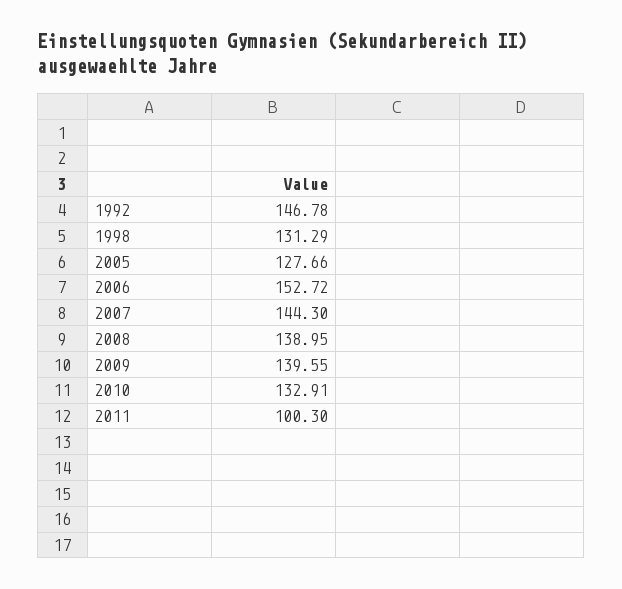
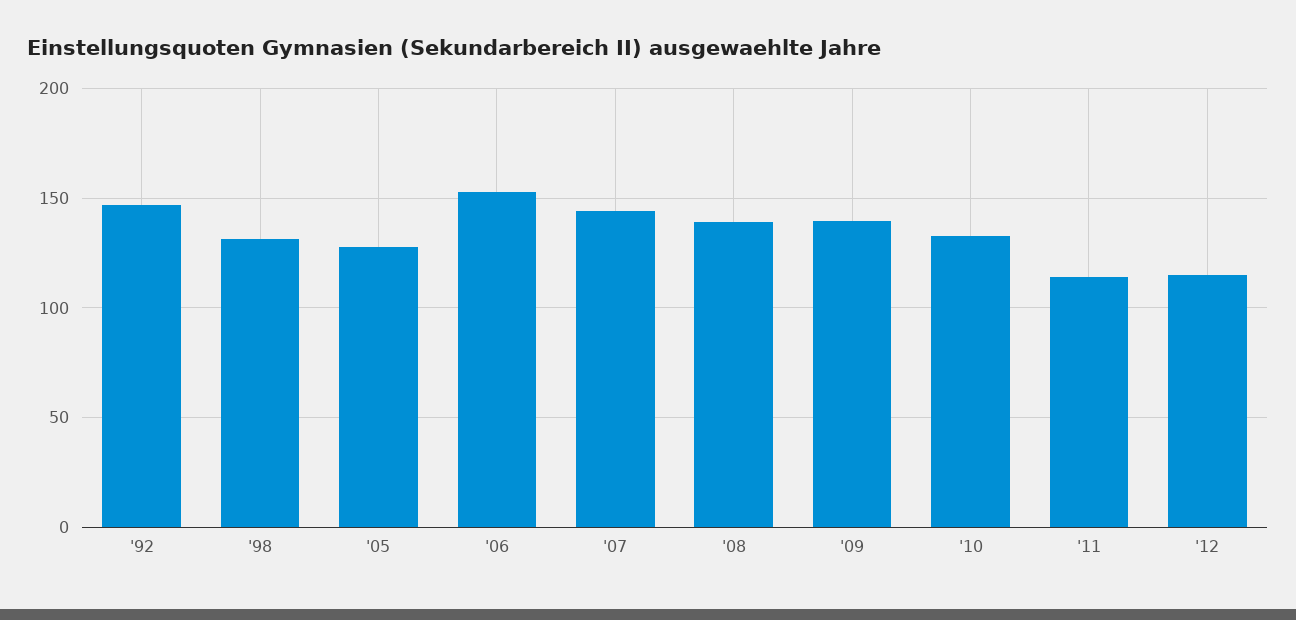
2011: 100.3 -> 115
'12: none -> 115

